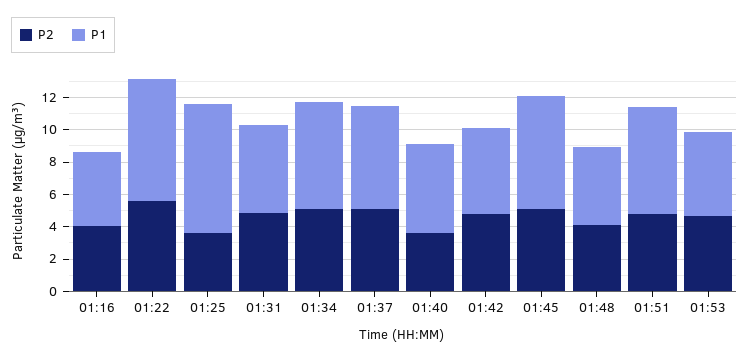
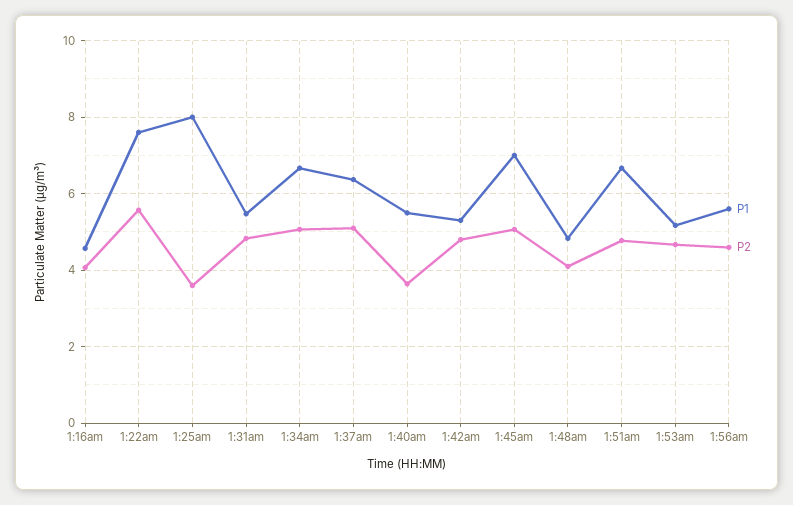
P1, 1:56am: none -> 5.6
P2, 1:56am: none -> 4.6

